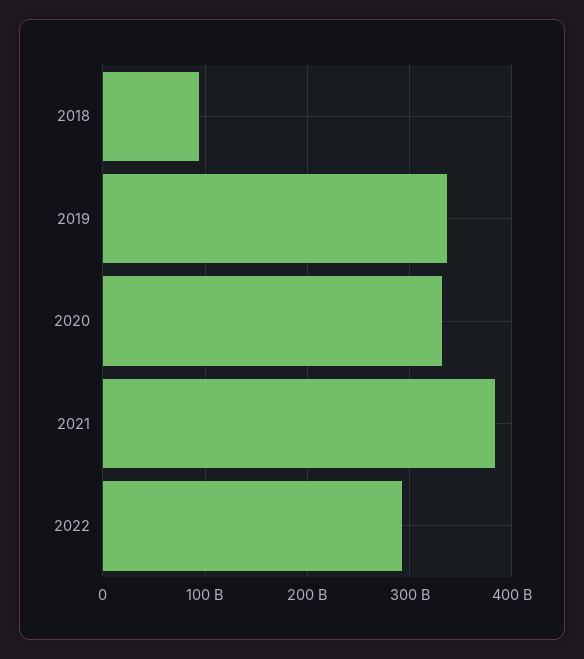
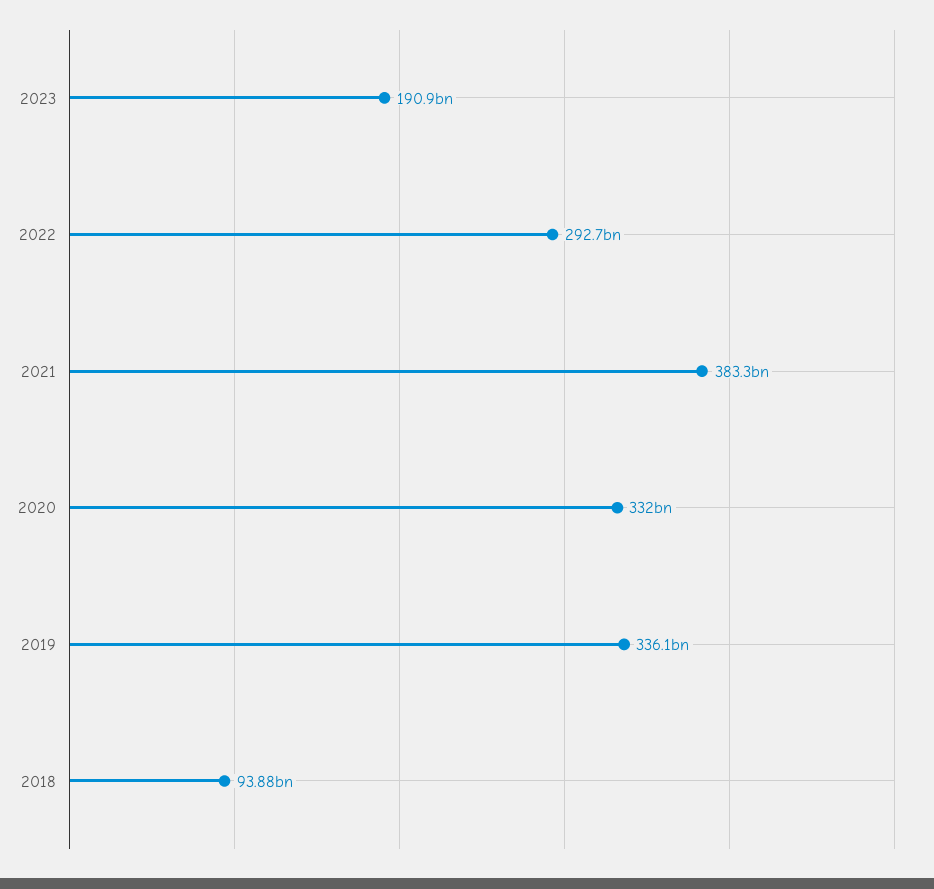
2023: none -> 190900000000

